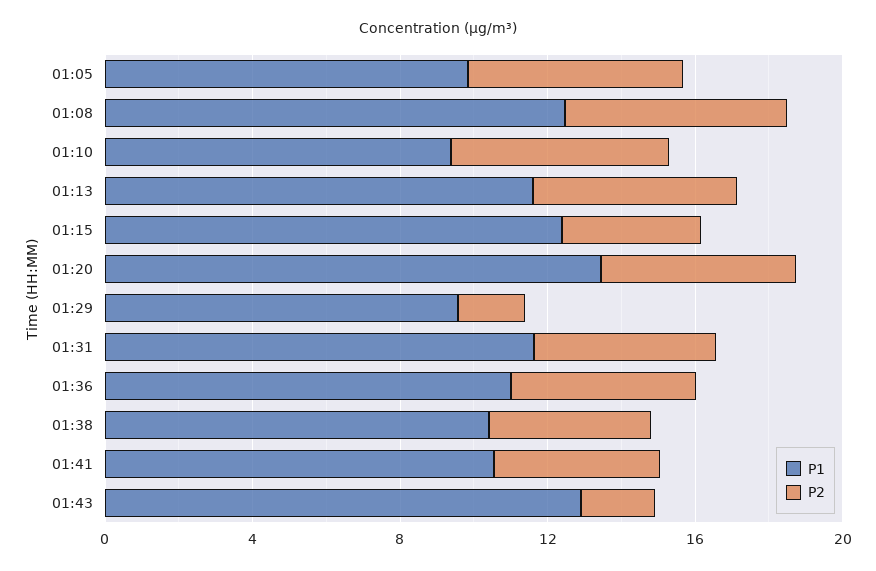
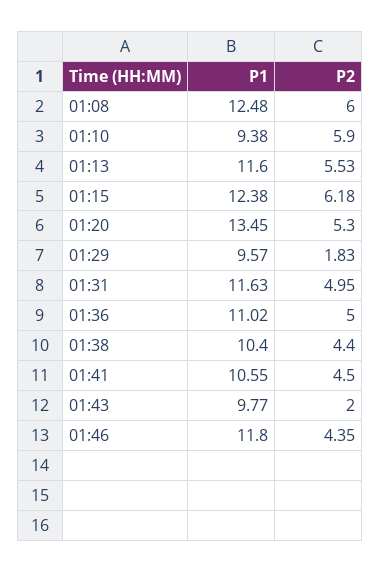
P1, 01:05: 10 -> none
P2, 01:05: 6 -> none
P2, 01:15: 4 -> 6.18
P1, 01:43: 13 -> 9.77
P1, 01:46: none -> 11.8
P2, 01:46: none -> 4.35

